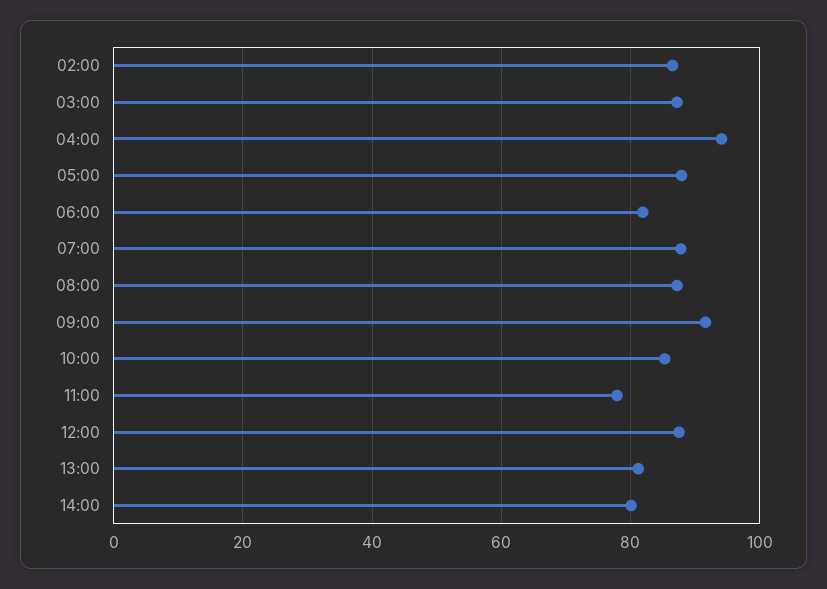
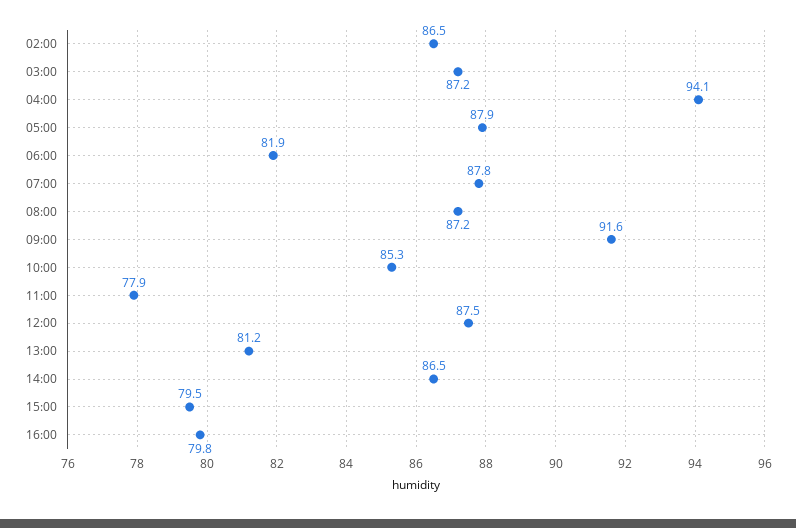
14:00: 80 -> 86.5
15:00: none -> 79.5
16:00: none -> 79.8

